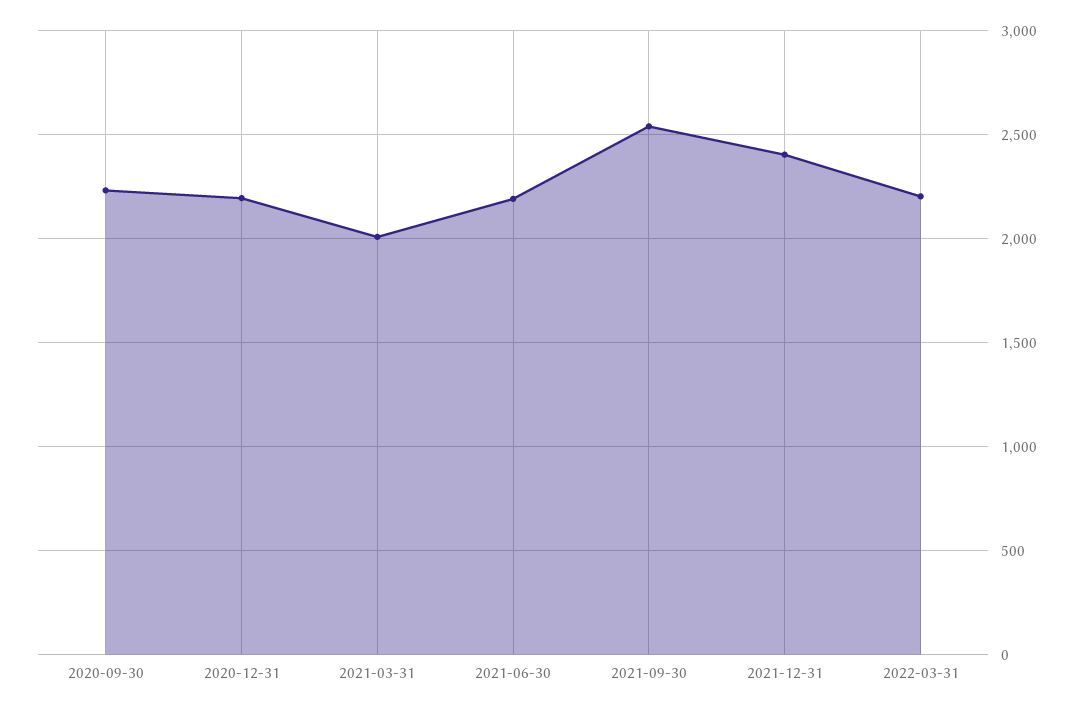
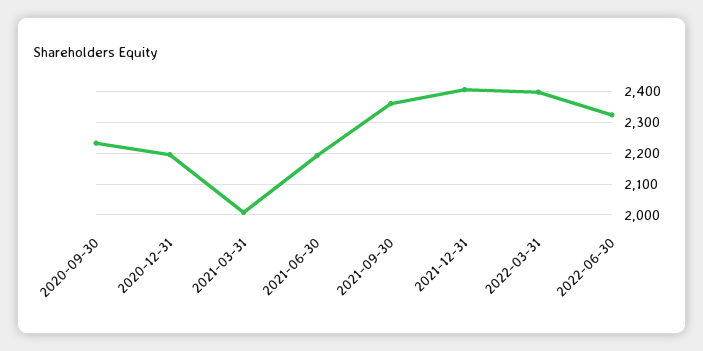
2021-09-30: 2550 -> 2360
2022-03-31: 2200 -> 2400
2022-06-30: none -> 2320

